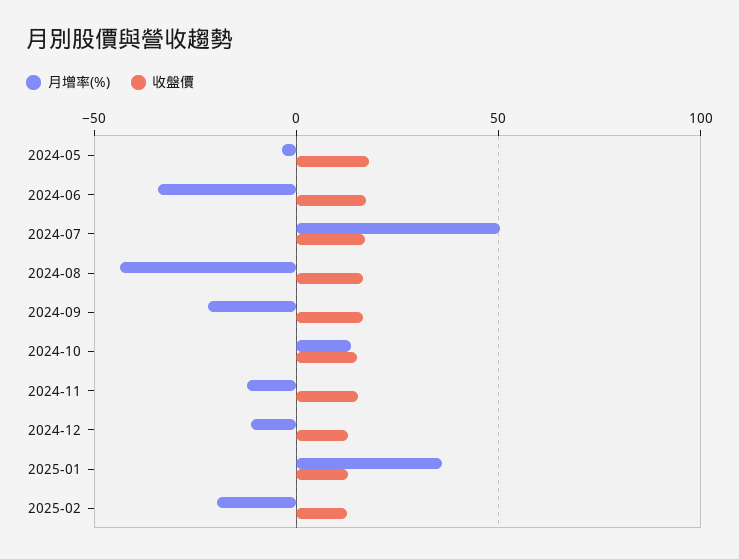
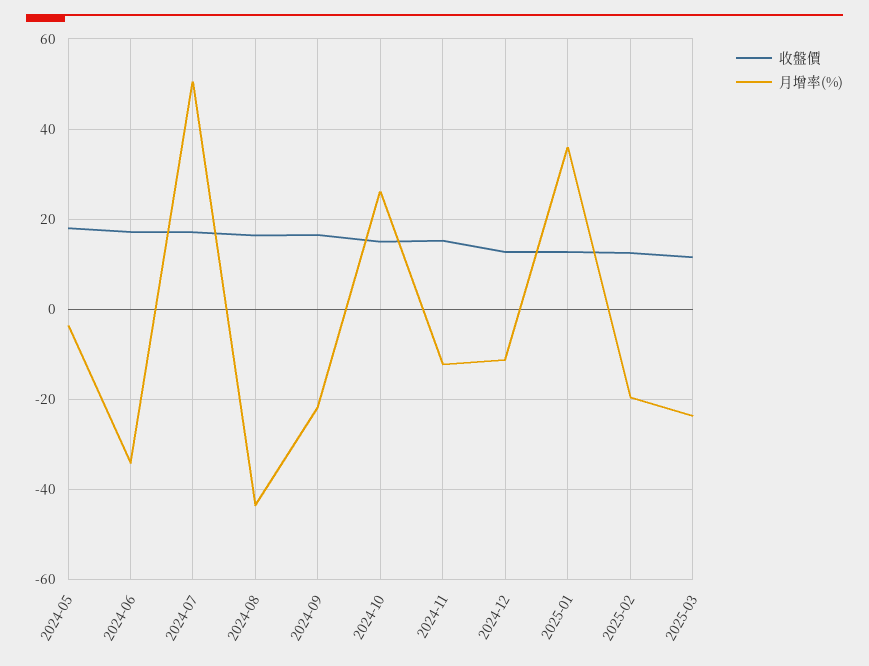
月增率(%), 2024-10: 15 -> 26
收盤價, 2025-03: none -> 12
月增率(%), 2025-03: none -> -24

